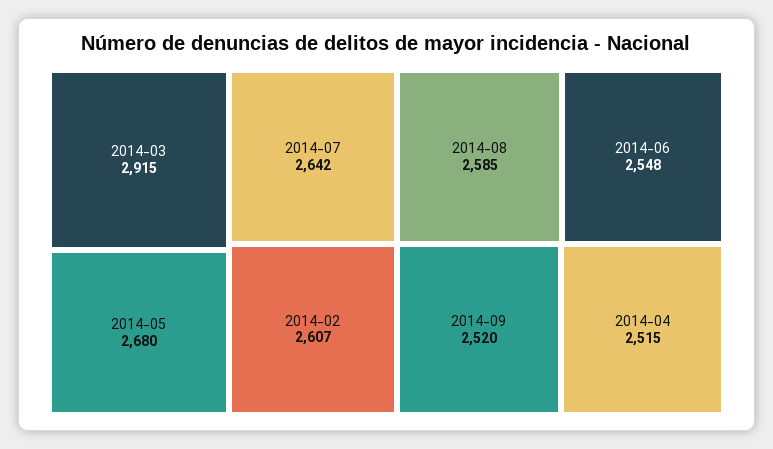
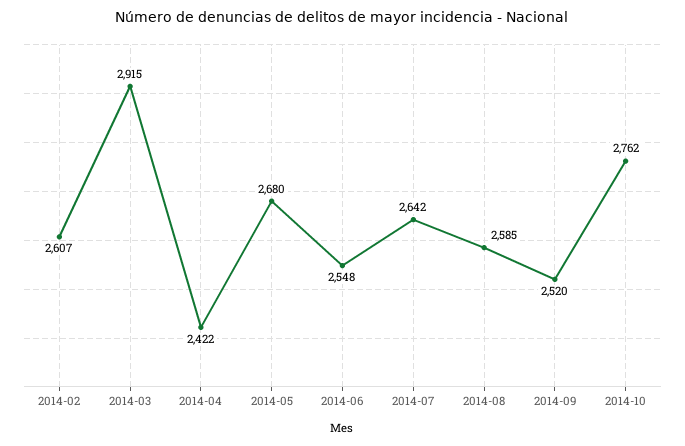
2014-04: 2515 -> 2422
2014-10: none -> 2762

